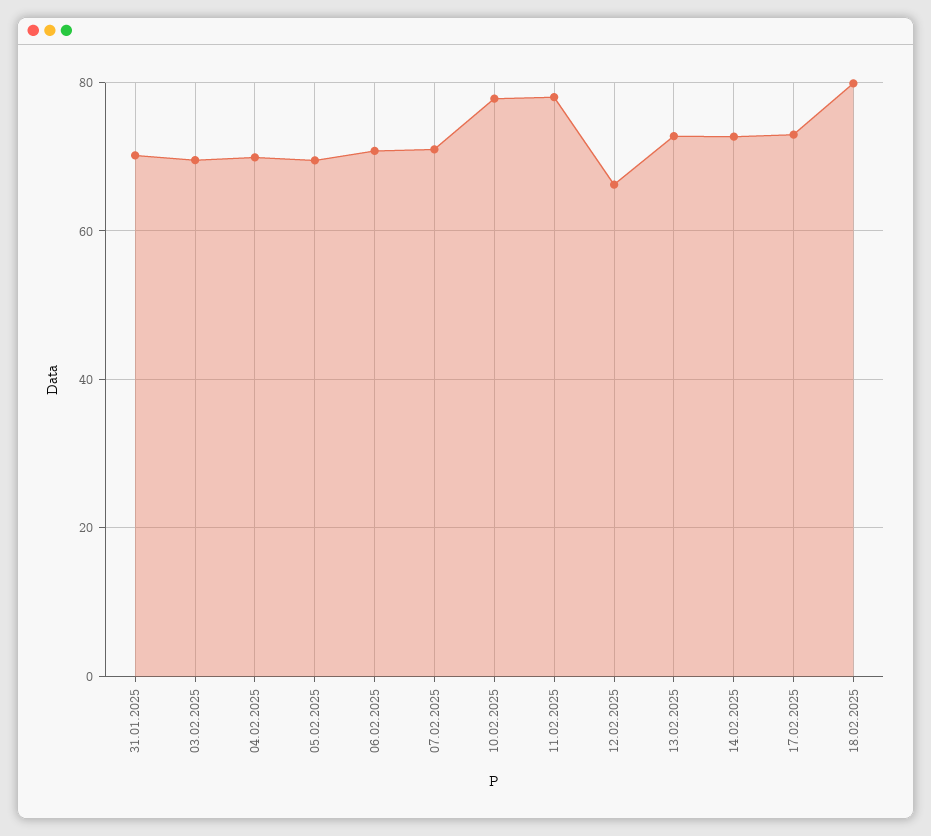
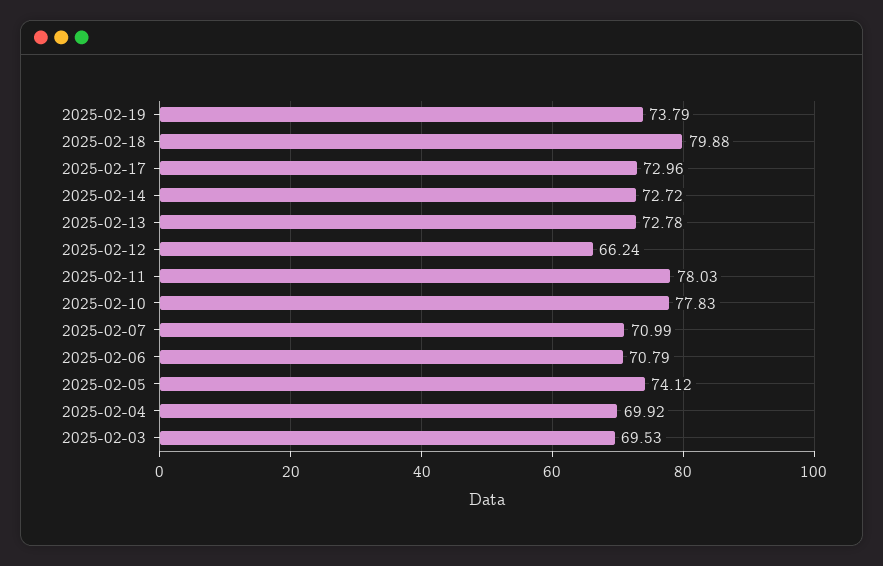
31.01.2025: 70 -> none
05.02.2025: 70 -> 74.12
2025-02-19: none -> 73.79

